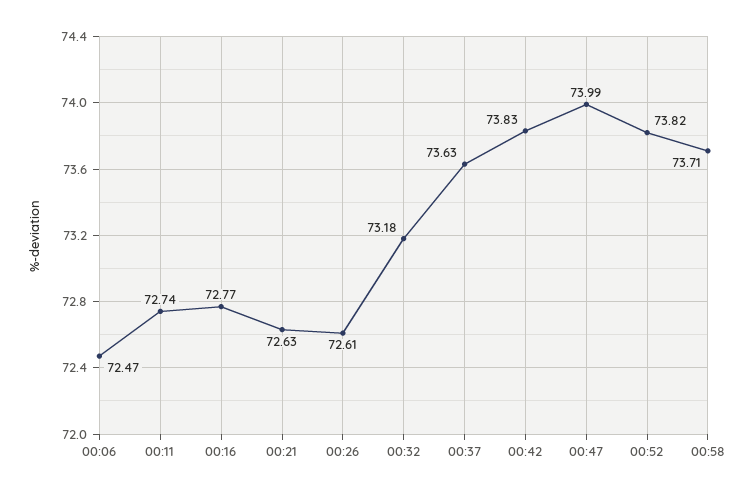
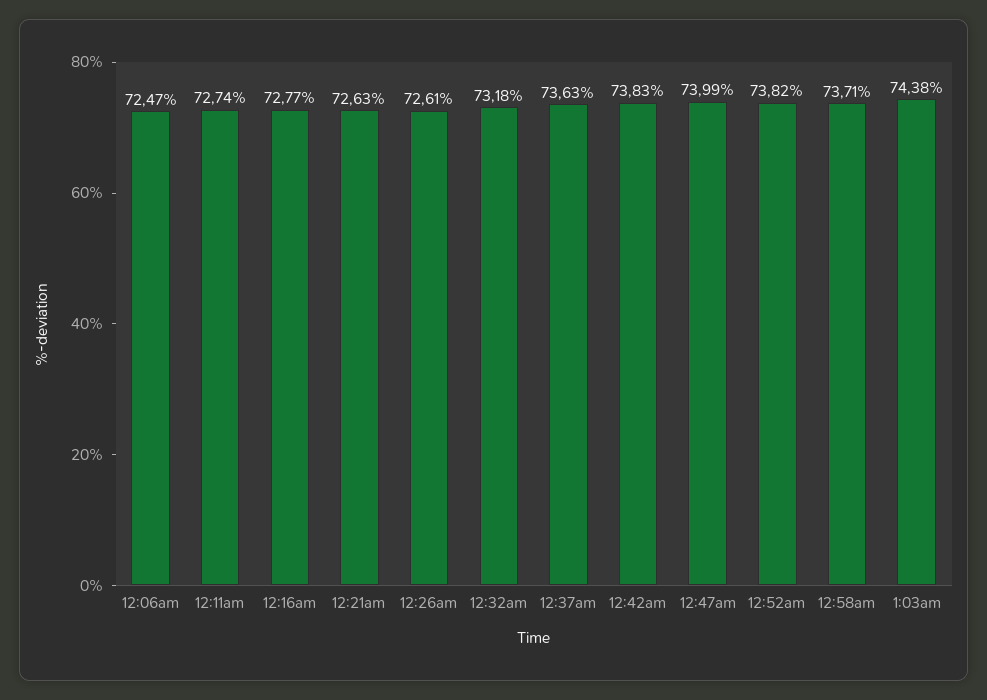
1:03am: none -> 74.38

